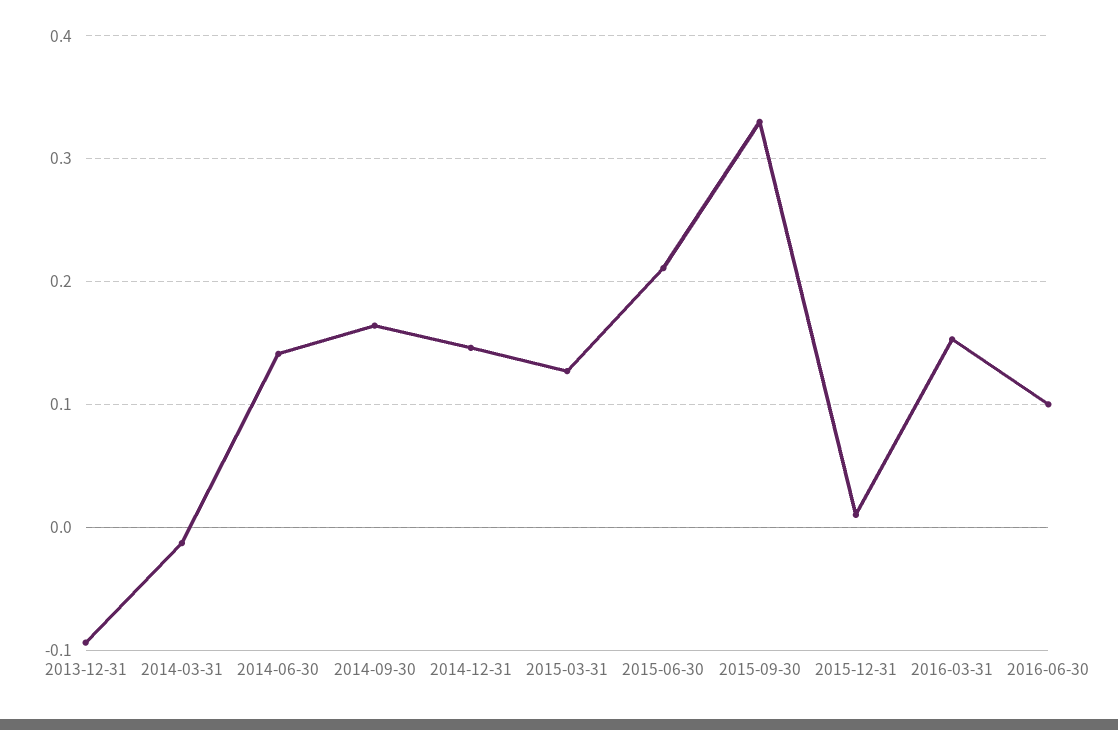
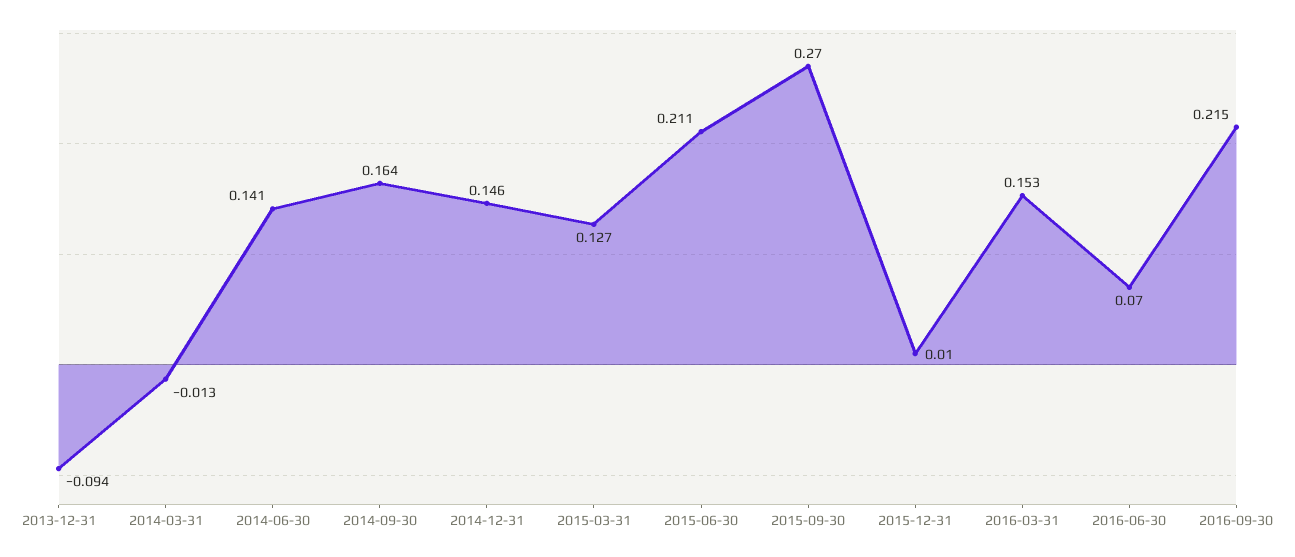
2015-09-30: 0.33 -> 0.27
2016-06-30: 0.1 -> 0.07
2016-09-30: none -> 0.215

